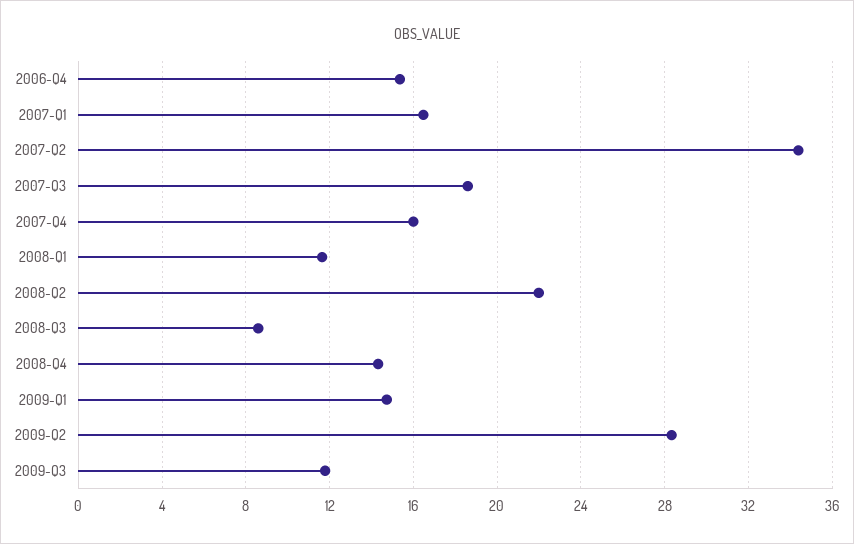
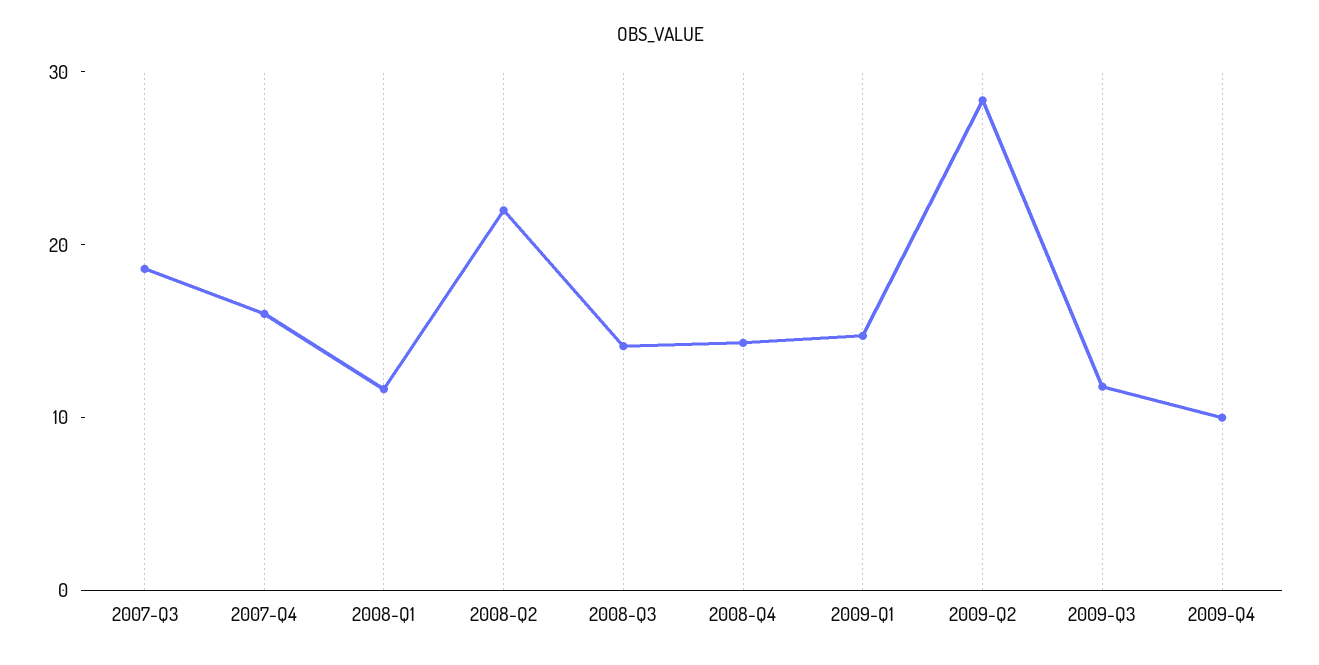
2006-Q4: 15.5 -> none
2007-Q1: 16.5 -> none
2007-Q2: 34.5 -> none
2008-Q3: 8.5 -> 14
2009-Q4: none -> 10

